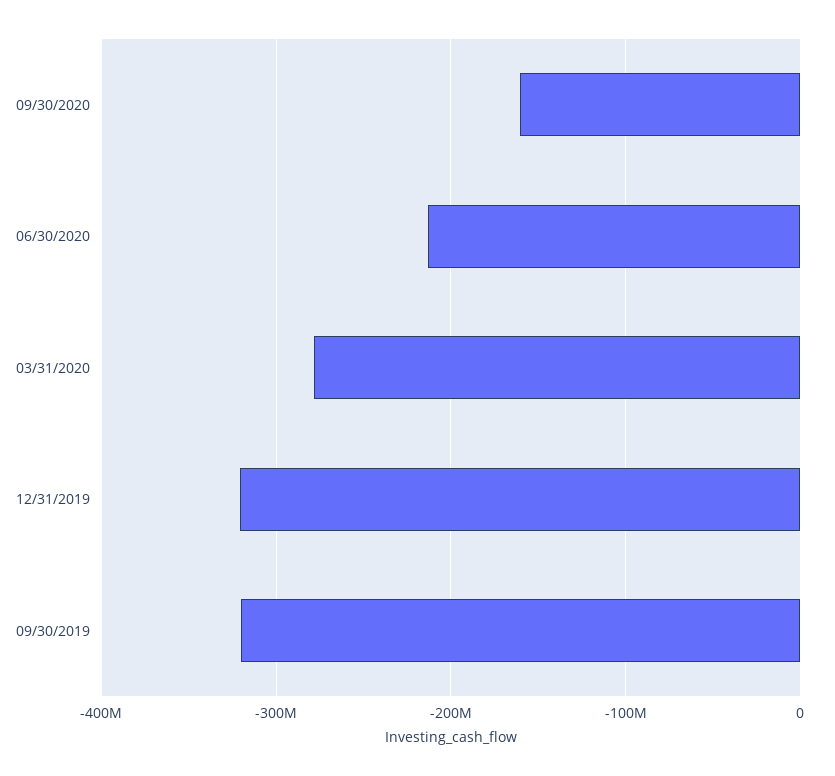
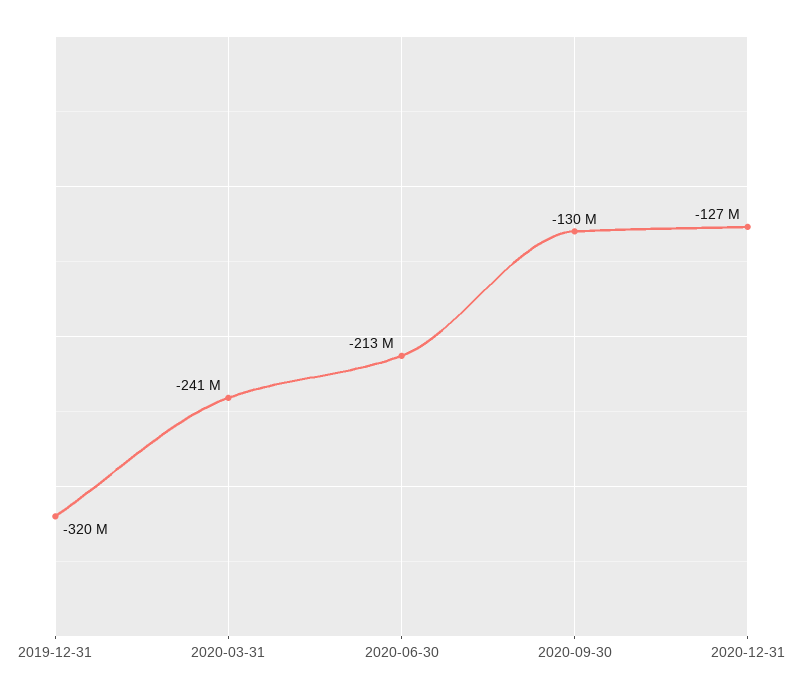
09/30/2020: -160000000 -> -130000000
03/31/2020: -280000000 -> -241000000
09/30/2019: -320000000 -> none
2020-12-31: none -> -127000000

